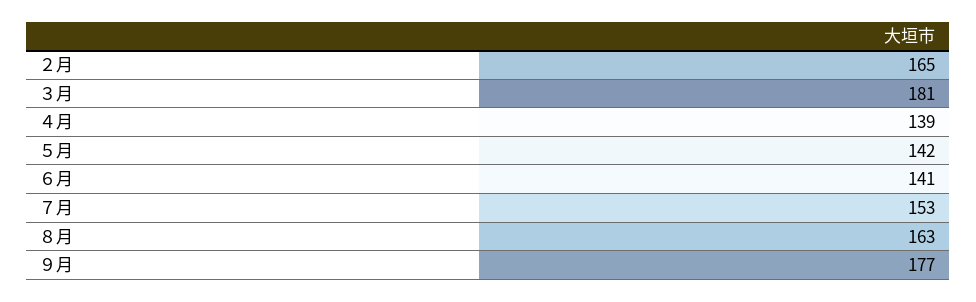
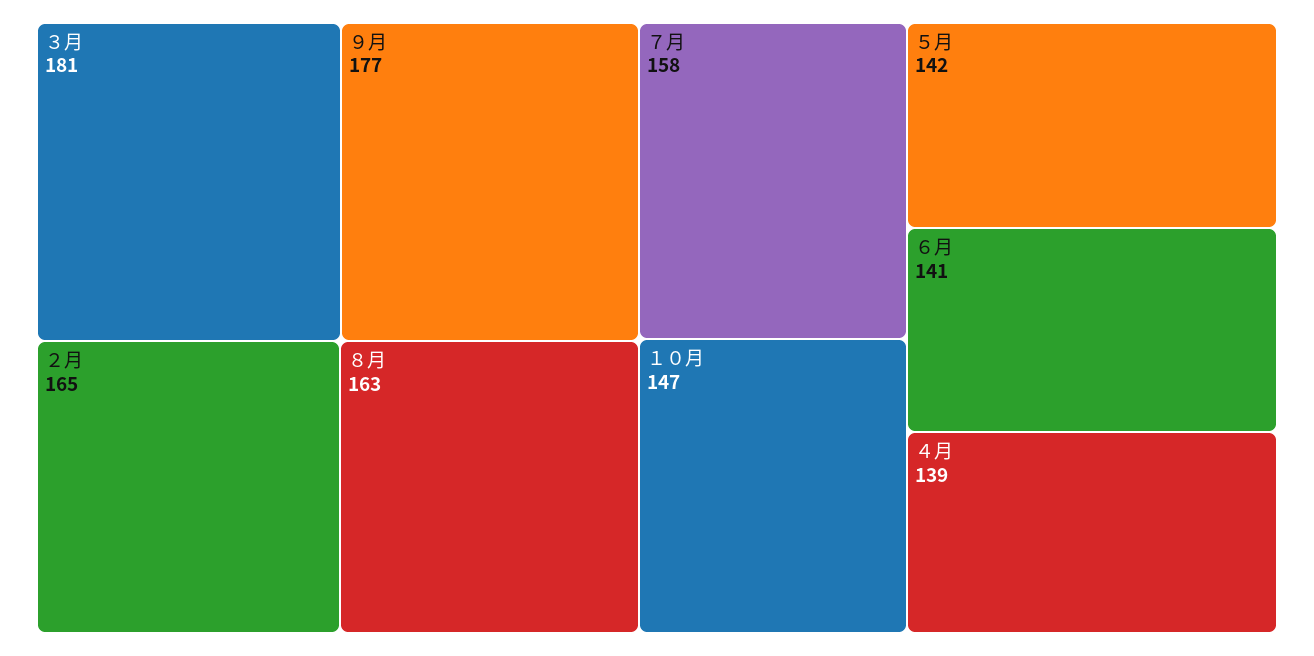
７月: 153 -> 158
１０月: none -> 147

